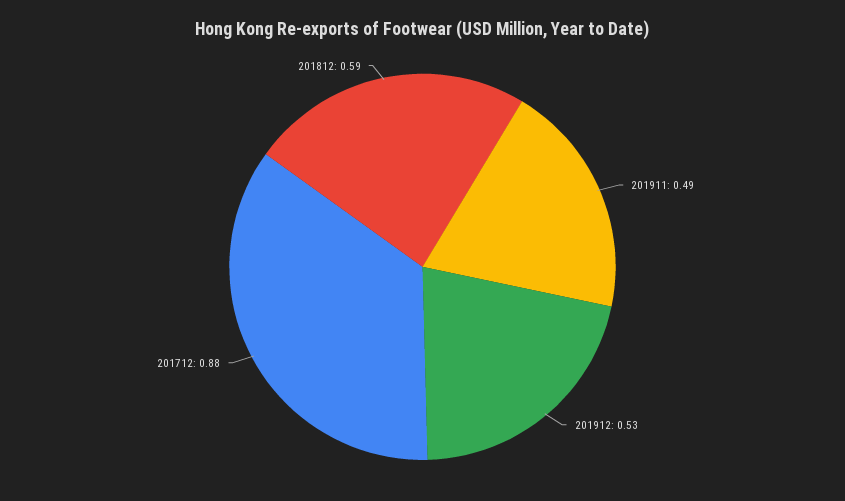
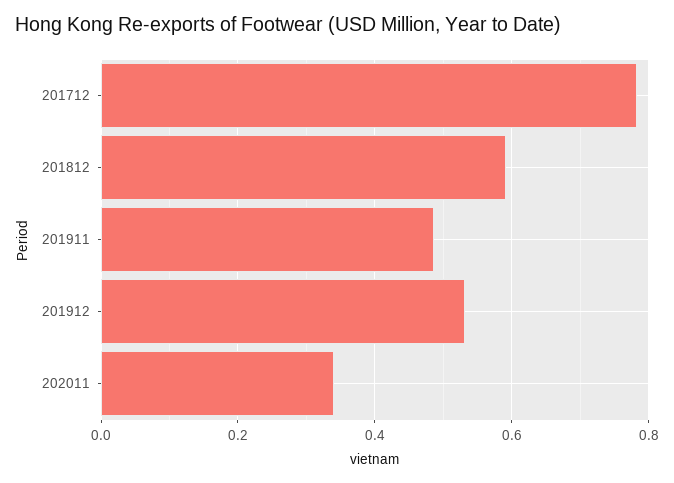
201712: 0.88 -> 0.78
202011: none -> 0.34

